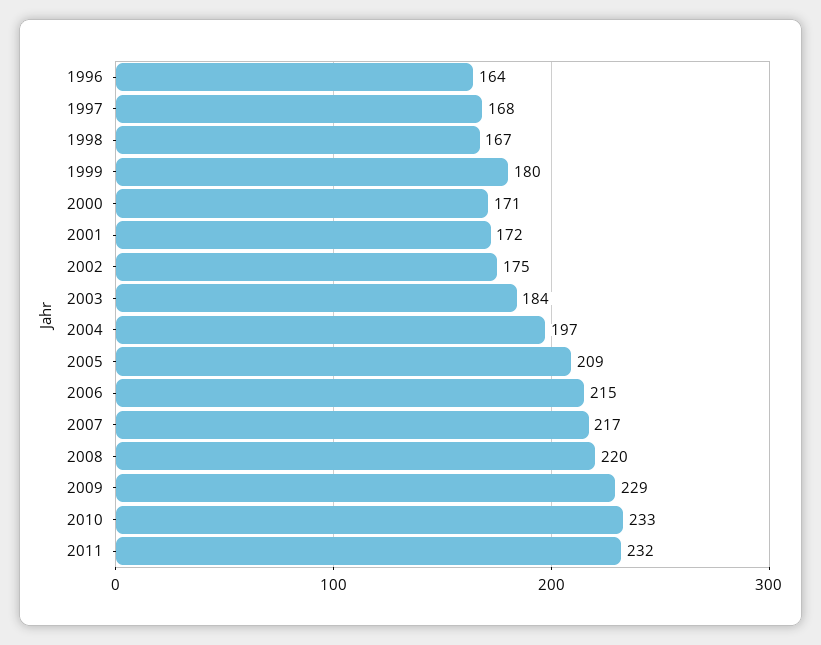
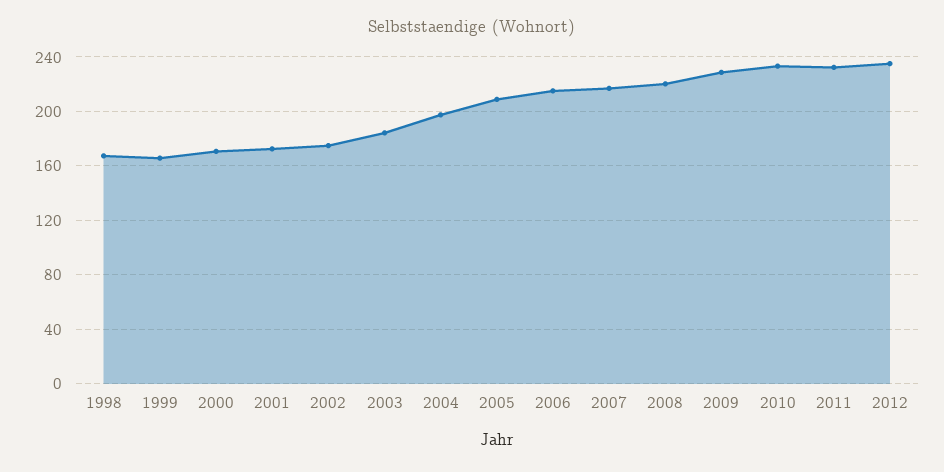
1996: 164 -> none
1997: 168 -> none
1999: 180 -> 165
2012: none -> 235

